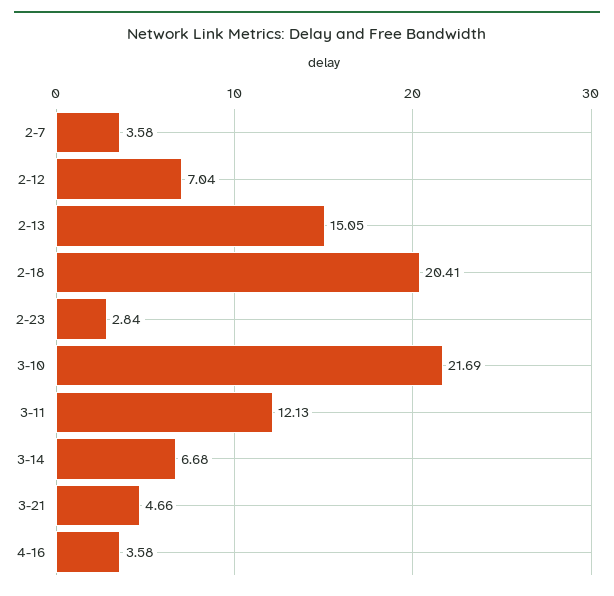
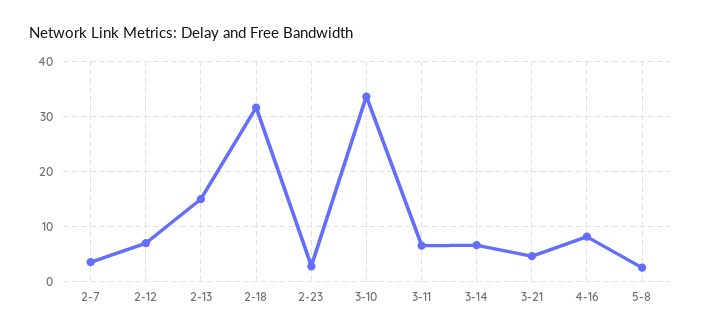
2-18: 20.41 -> 32
3-10: 21.69 -> 34
3-11: 12.13 -> 6
4-16: 3.58 -> 8
5-8: none -> 2

